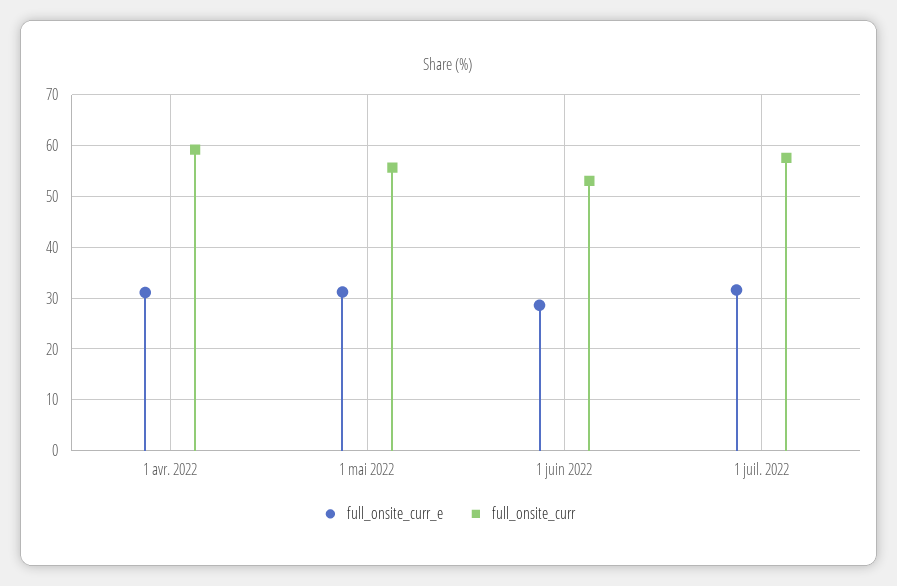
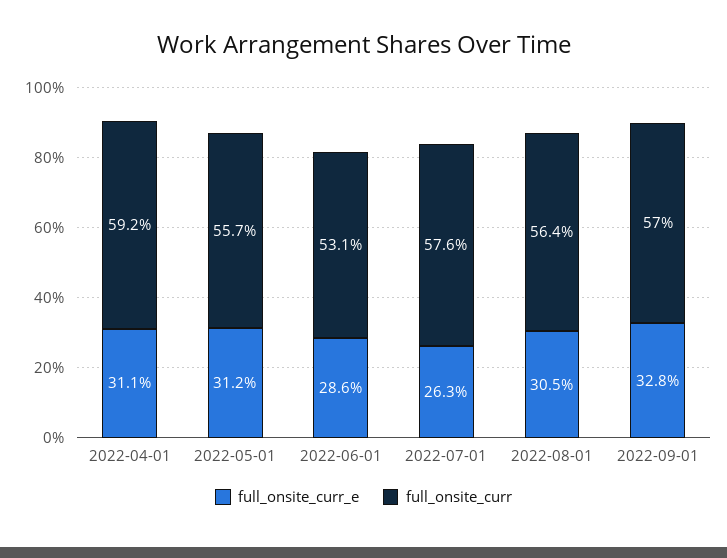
full_onsite_curr_e, 1 juil. 2022: 32 -> 26.3
full_onsite_curr_e, 2022-08-01: none -> 30.5
full_onsite_curr, 2022-08-01: none -> 56.4
full_onsite_curr_e, 2022-09-01: none -> 32.8
full_onsite_curr, 2022-09-01: none -> 57

